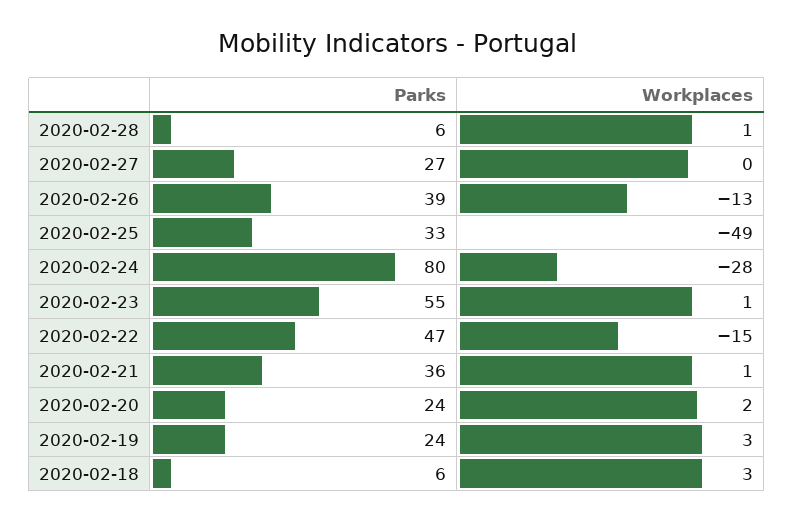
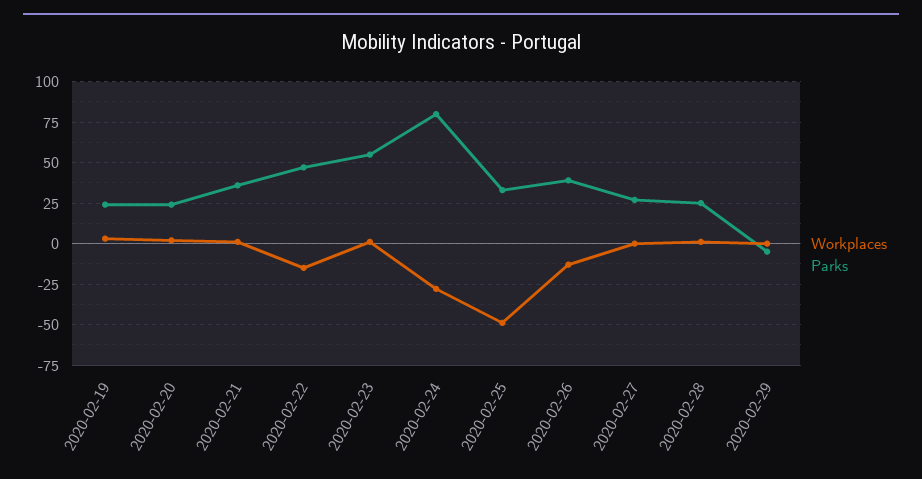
Parks, 2020-02-28: 6 -> 25
Parks, 2020-02-18: 6 -> none
Workplaces, 2020-02-18: 3 -> none
Workplaces, 2020-02-29: none -> 0
Parks, 2020-02-29: none -> -5

